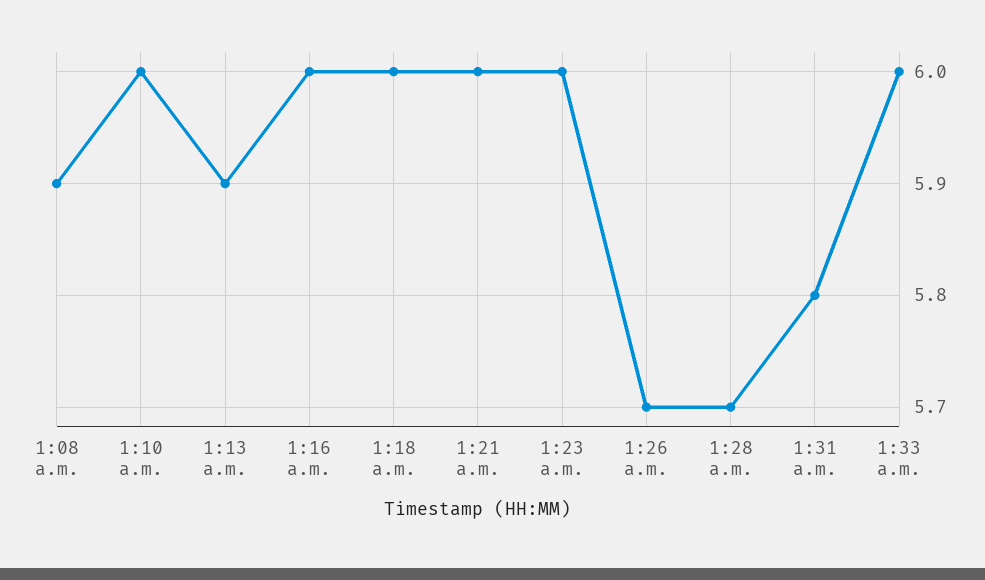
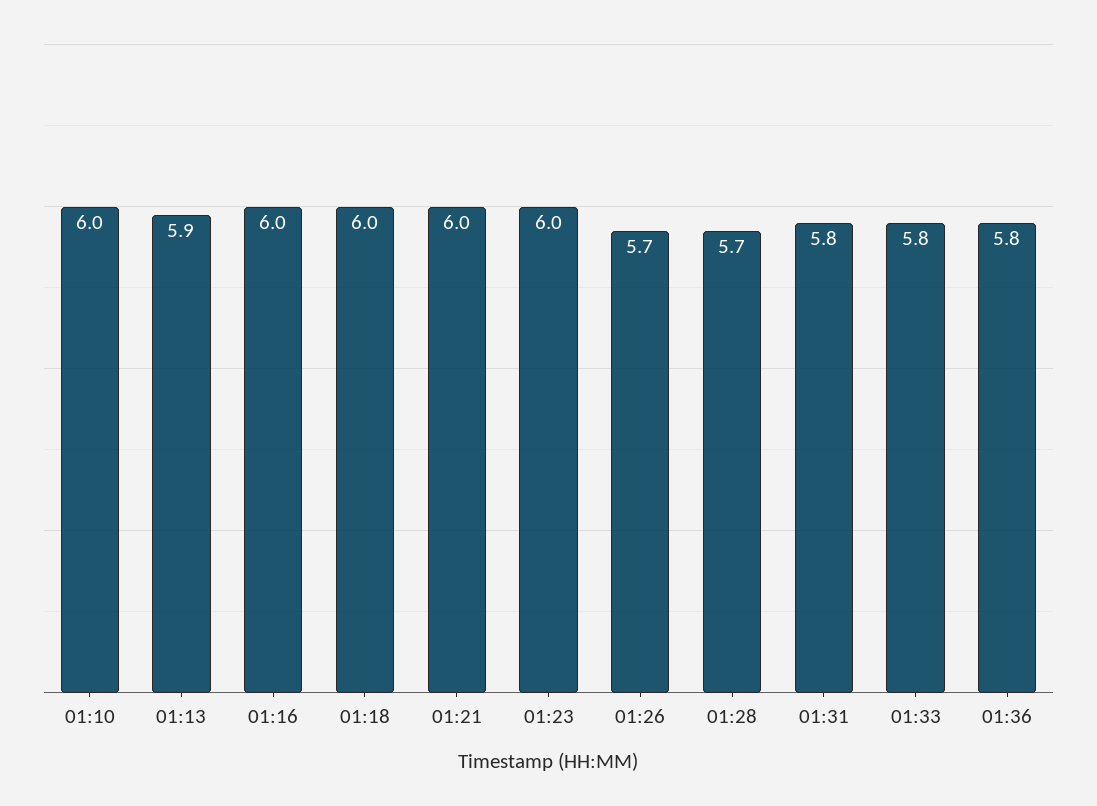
1:08 a.m.: 5.9 -> none
1:33 a.m.: 6 -> 5.8
01:36: none -> 5.8

